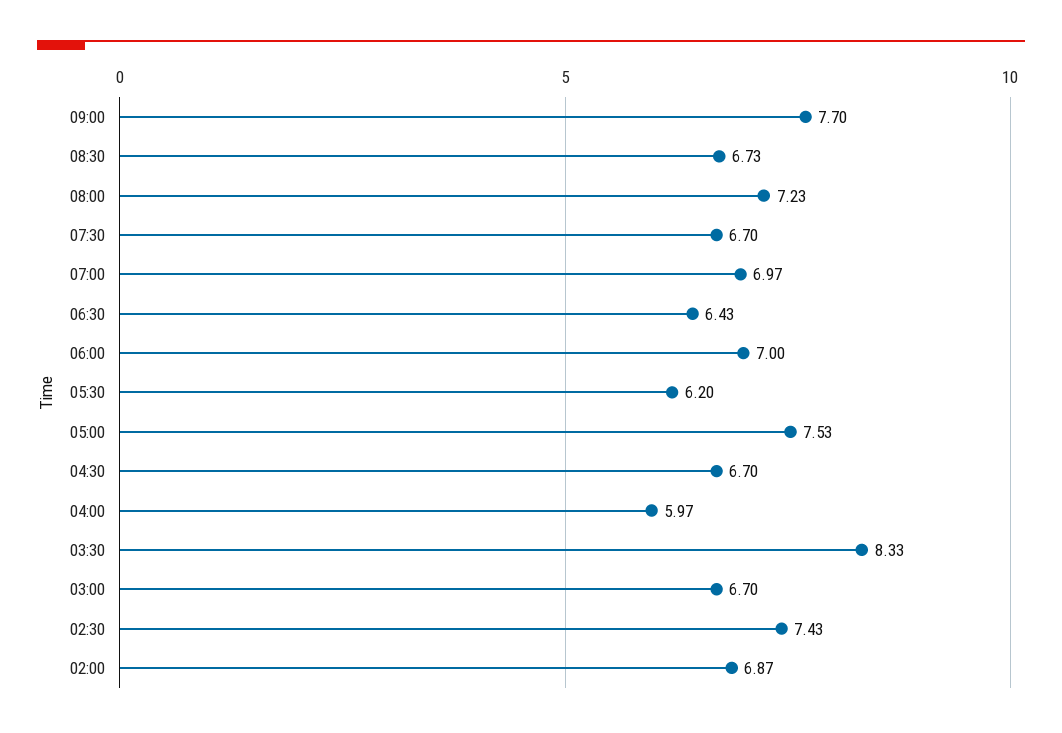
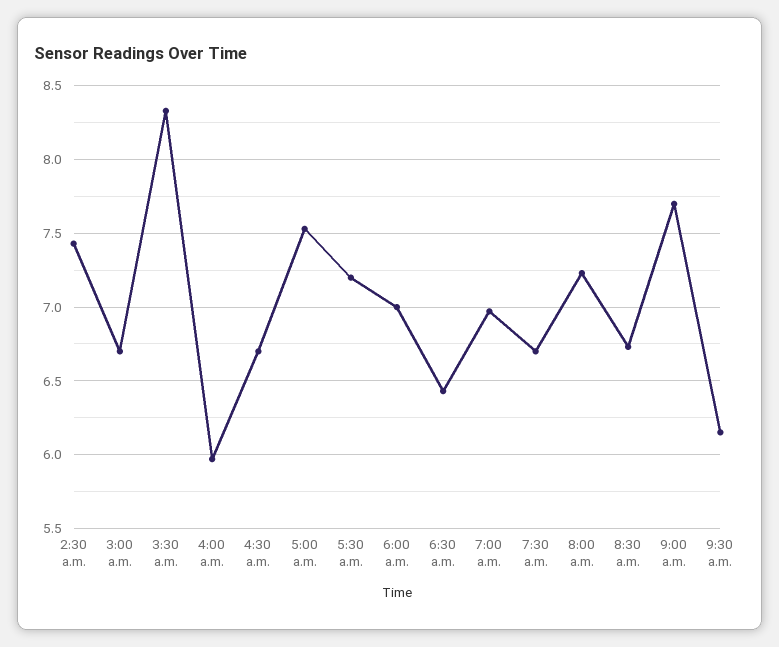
05:30: 6.2 -> 7.2
02:00: 6.87 -> none
9:30 a.m.: none -> 6.15

